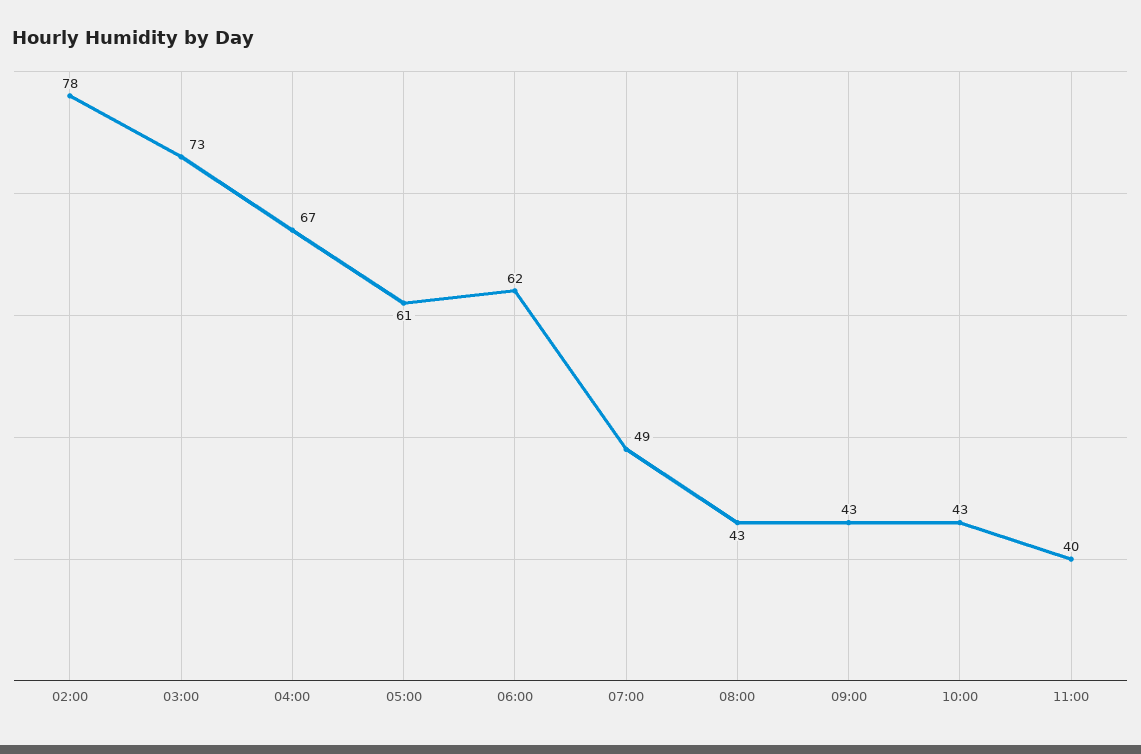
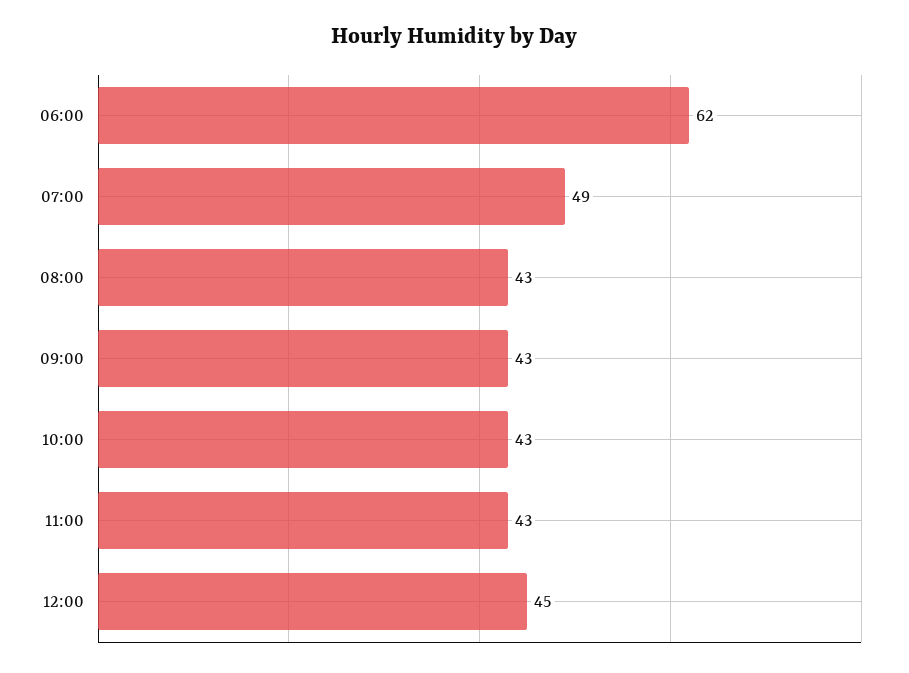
02:00: 78 -> none
03:00: 73 -> none
04:00: 67 -> none
05:00: 61 -> none
11:00: 40 -> 43
12:00: none -> 45

